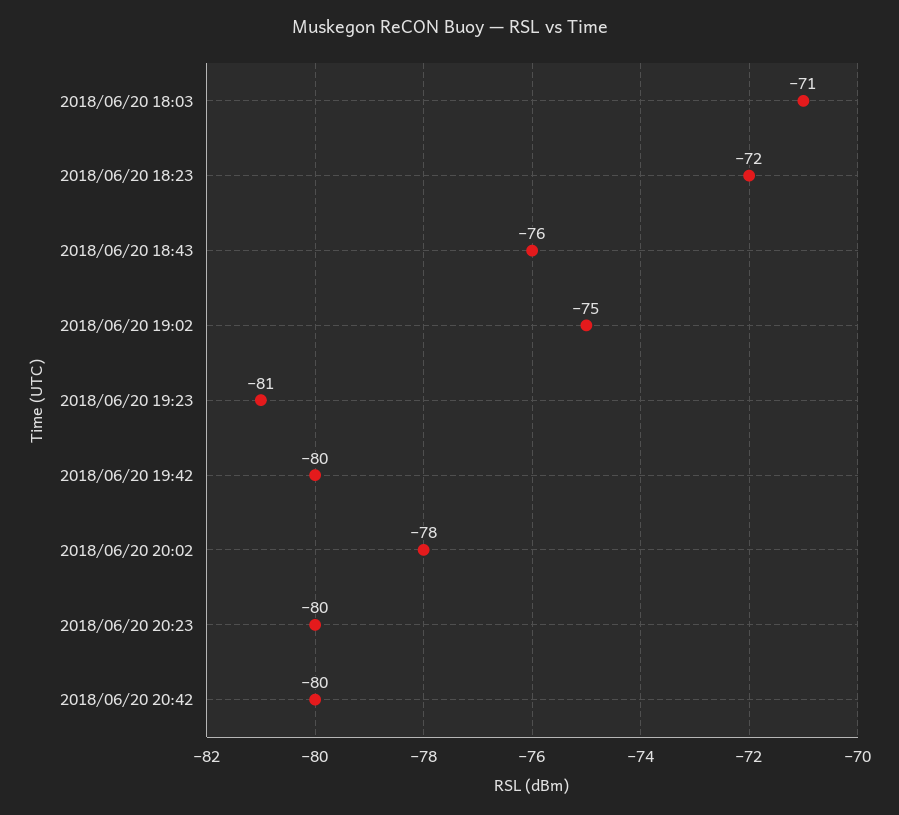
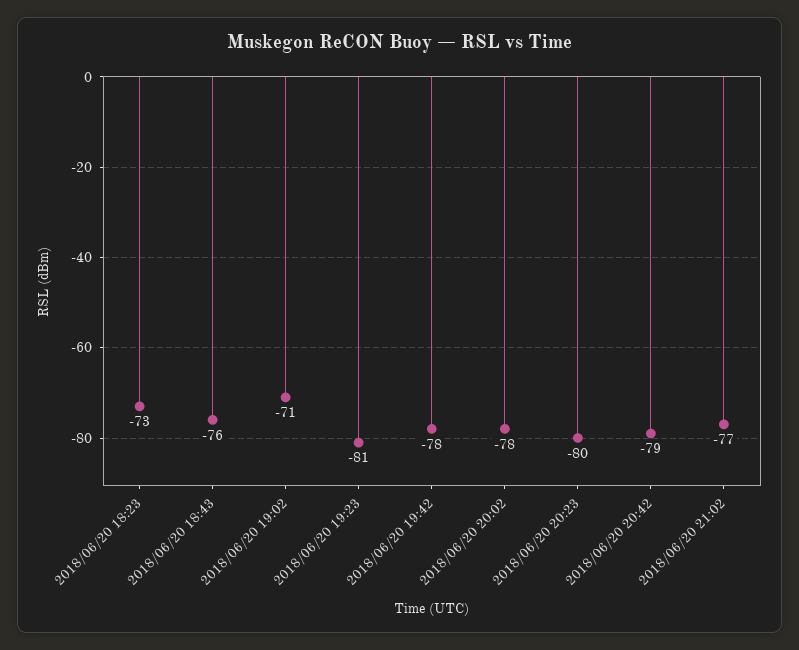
2018/06/20 18:03: -71 -> none
2018/06/20 18:23: -72 -> -73
2018/06/20 19:02: -75 -> -71
2018/06/20 19:42: -80 -> -78
2018/06/20 20:42: -80 -> -79
2018/06/20 21:02: none -> -77

